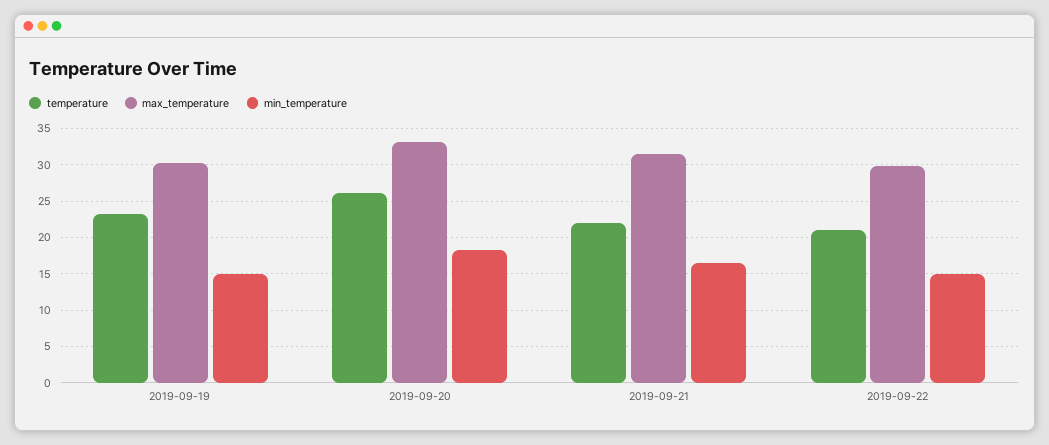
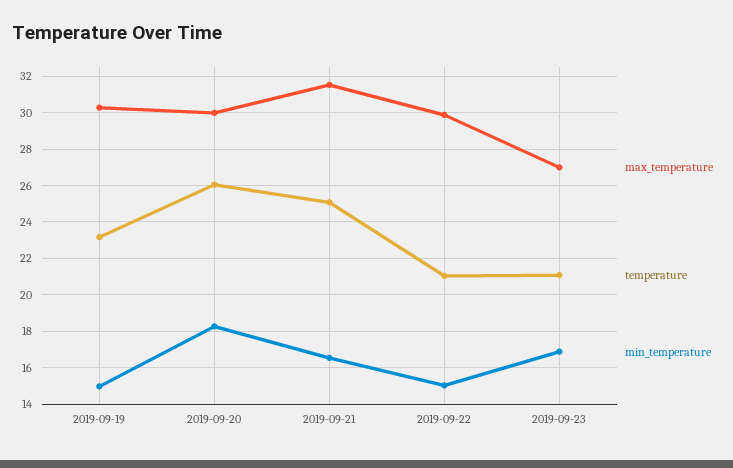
max_temperature, 2019-09-20: 33 -> 30
temperature, 2019-09-21: 22 -> 25
max_temperature, 2019-09-23: none -> 27
temperature, 2019-09-23: none -> 21
min_temperature, 2019-09-23: none -> 17

